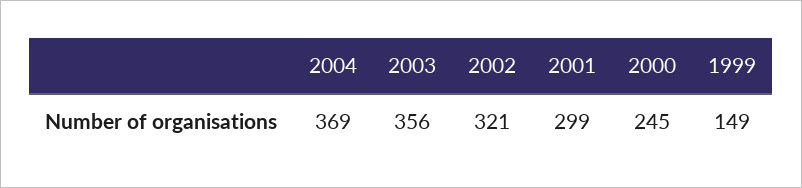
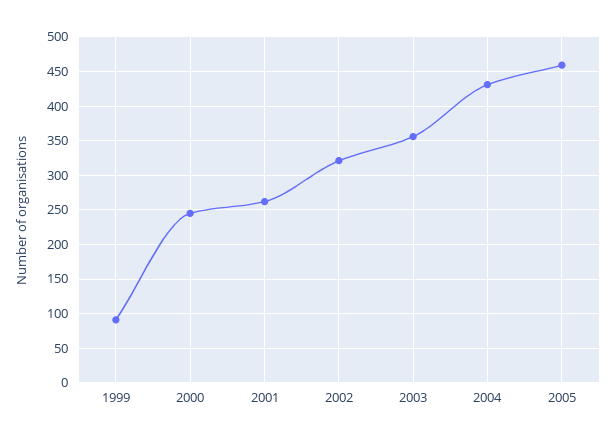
2004: 369 -> 430
2001: 299 -> 260
1999: 149 -> 90
2005: none -> 460

